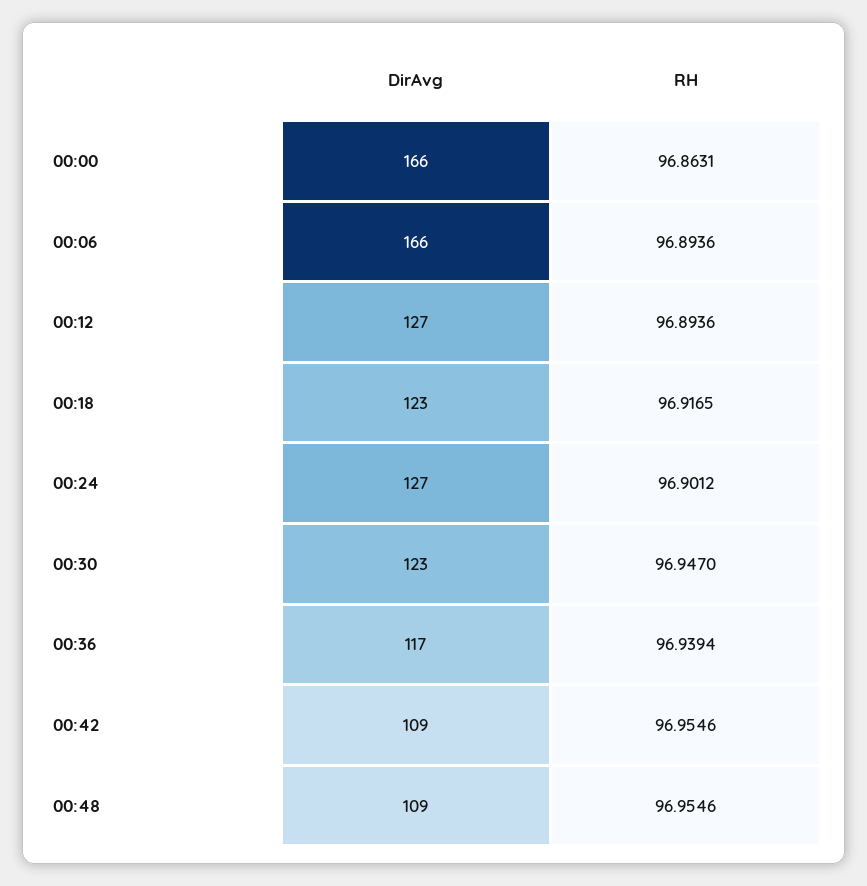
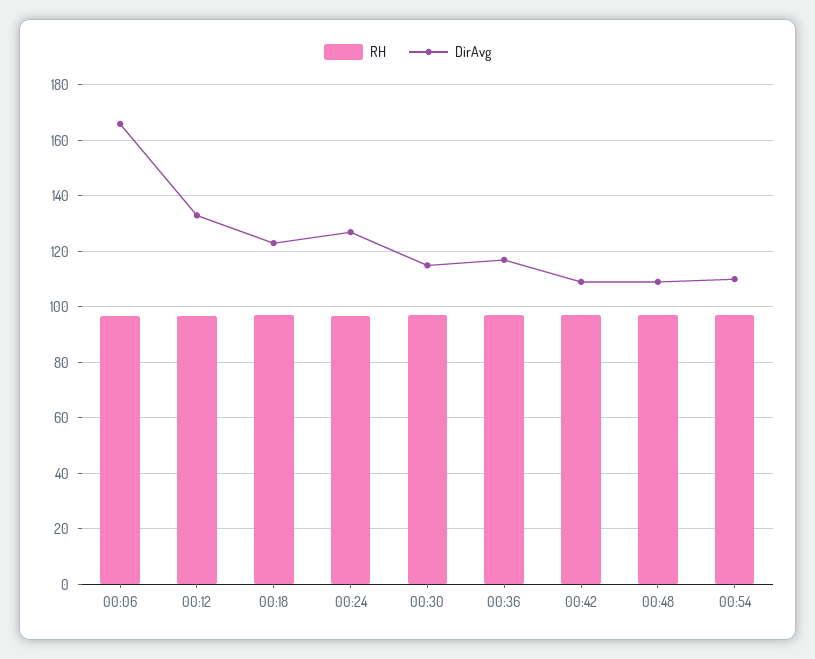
DirAvg, 00:00: 166 -> none
RH, 00:00: 96.8631 -> none
DirAvg, 00:12: 127 -> 132.5
DirAvg, 00:30: 123 -> 115
RH, 00:54: none -> 97.5
DirAvg, 00:54: none -> 110

